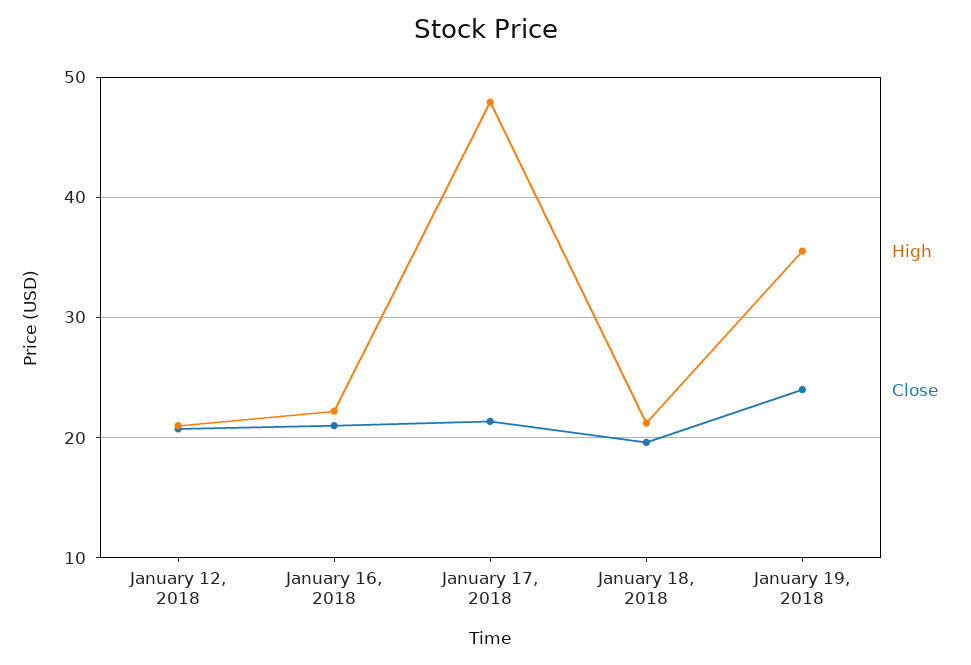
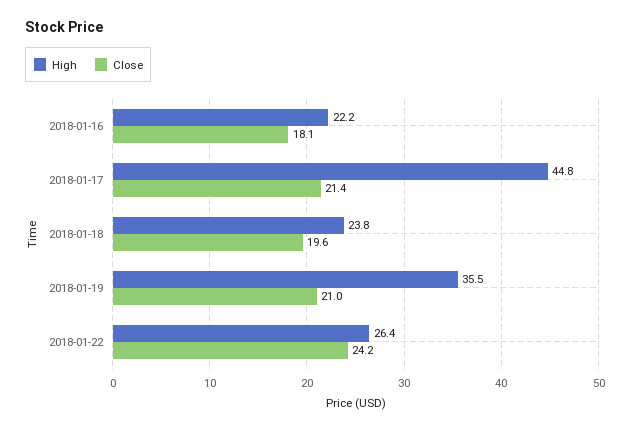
High, January 12, 2018: 21 -> none
Close, January 12, 2018: 21 -> none
Close, January 16, 2018: 21 -> 18.1
High, January 17, 2018: 48 -> 44.8
High, January 18, 2018: 21 -> 23.8
Close, January 19, 2018: 24 -> 21
High, 2018-01-22: none -> 26.4
Close, 2018-01-22: none -> 24.2

